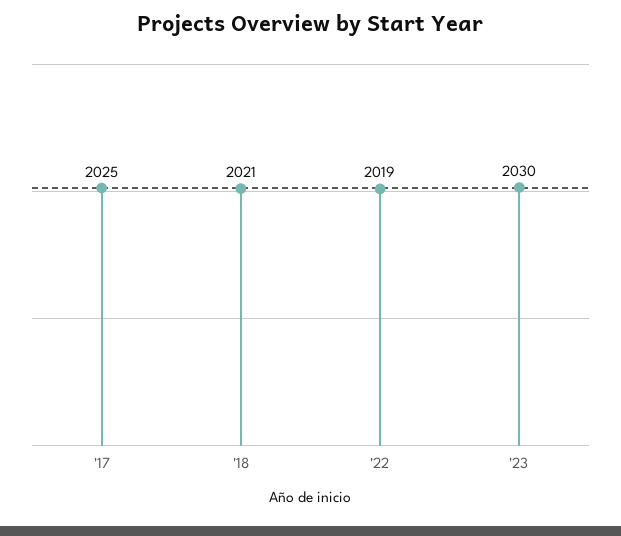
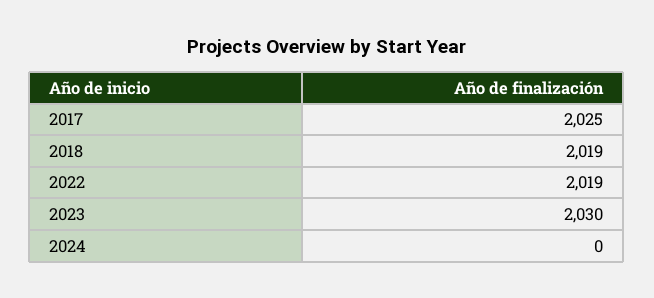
'18: 2021 -> 2019
2024: none -> 0

